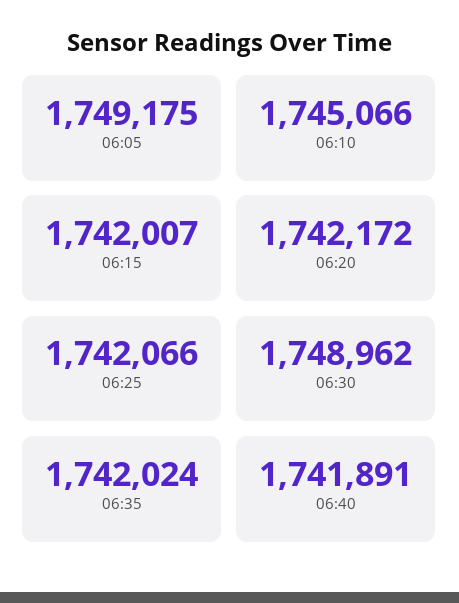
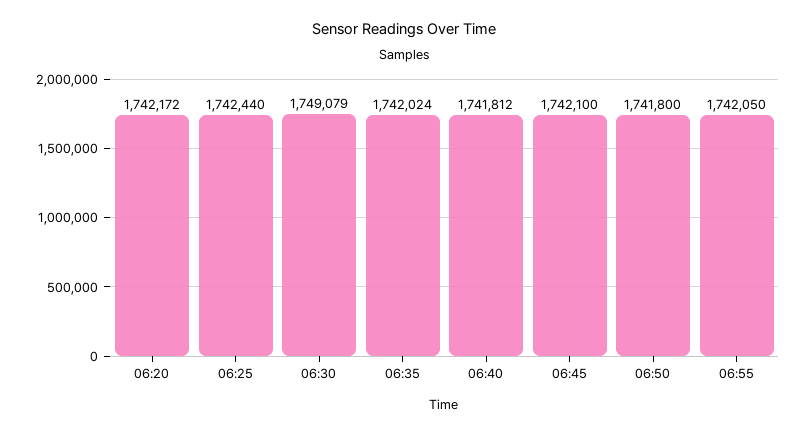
06:05: 1749175 -> none
06:10: 1745066 -> none
06:15: 1742007 -> none
06:25: 1742066 -> 1742440
06:30: 1748962 -> 1749079
06:40: 1741891 -> 1741812
06:45: none -> 1742100
06:50: none -> 1741800
06:55: none -> 1742050

